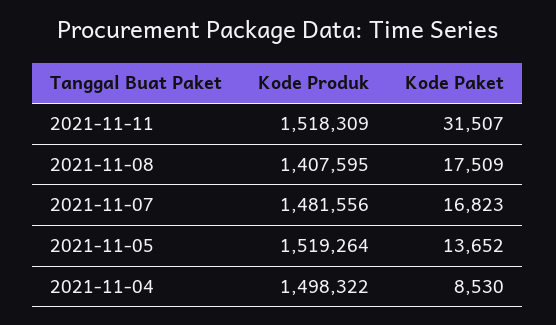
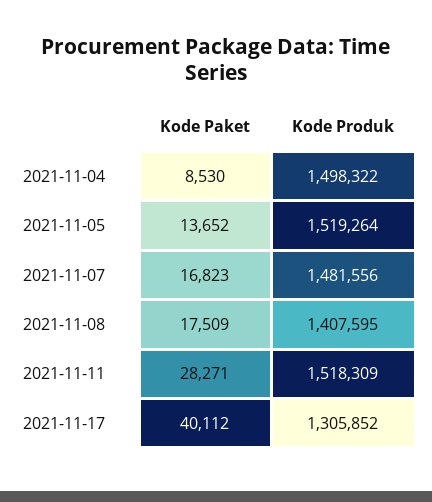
Kode Paket, 2021-11-11: 31507 -> 28271
Kode Paket, 2021-11-17: none -> 40112
Kode Produk, 2021-11-17: none -> 1305852

